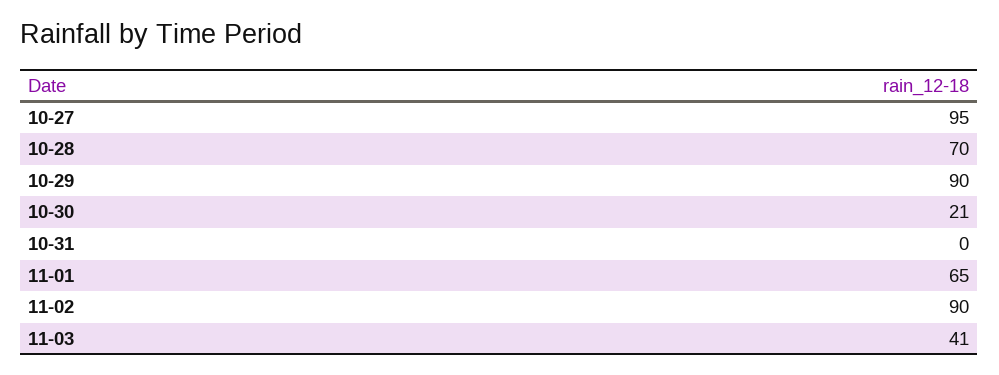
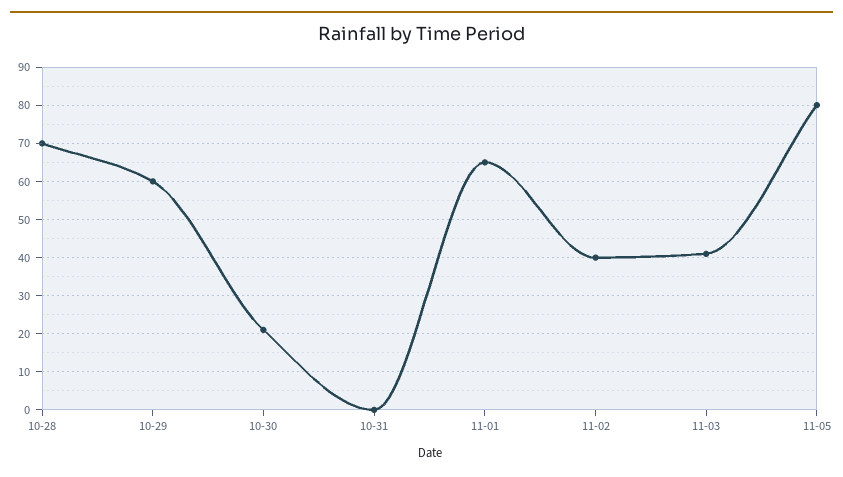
10-27: 95 -> none
10-29: 90 -> 60
11-02: 90 -> 40
11-05: none -> 80

